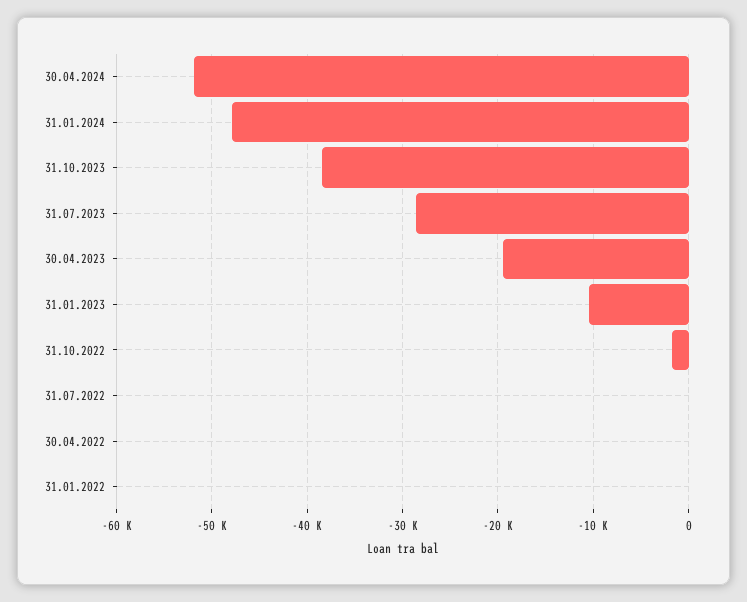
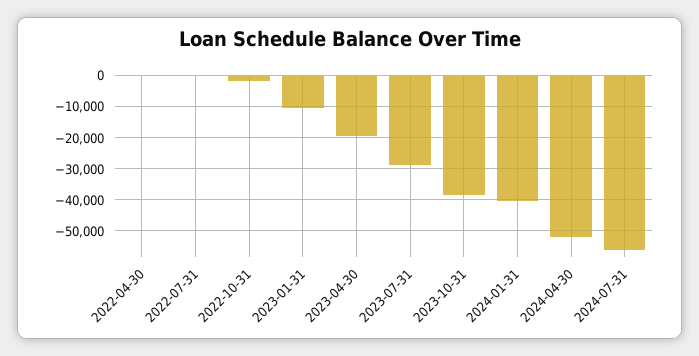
31.01.2024: -48000 -> -40000
31.01.2022: 0 -> none
2024-07-31: none -> -56000

